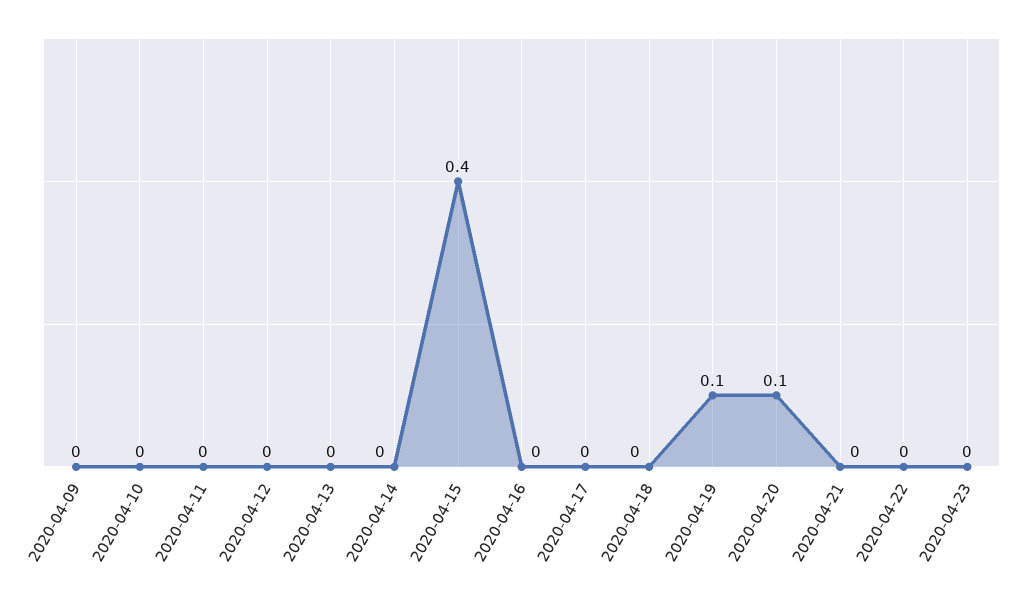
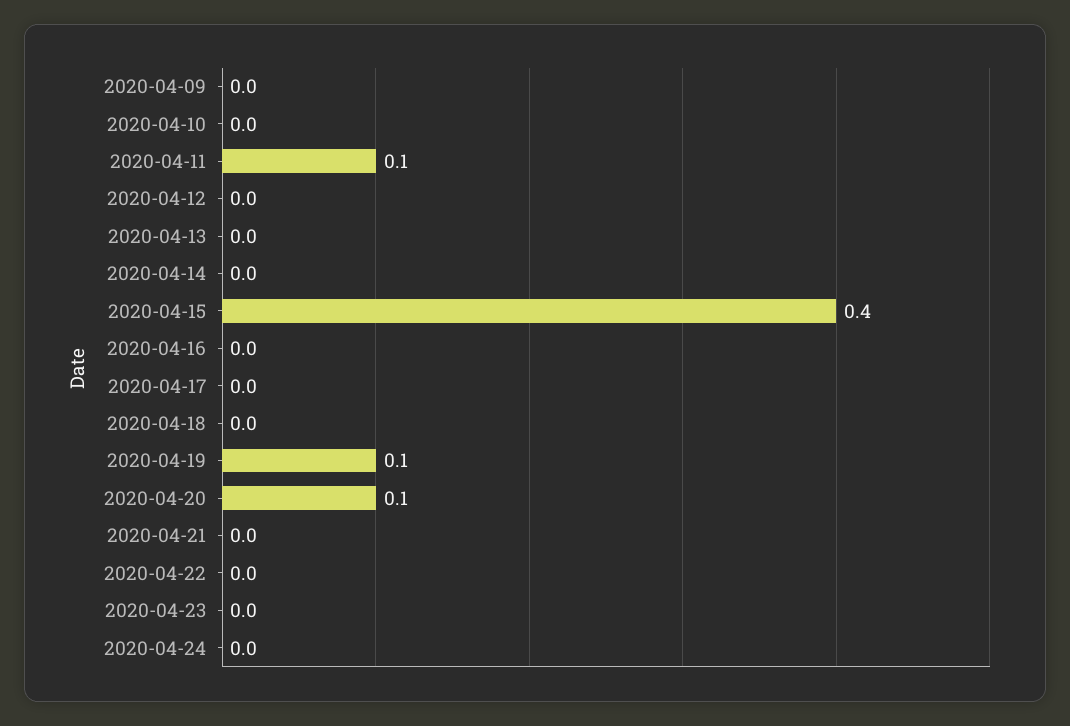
2020-04-11: 0 -> 0.1
2020-04-24: none -> 0

